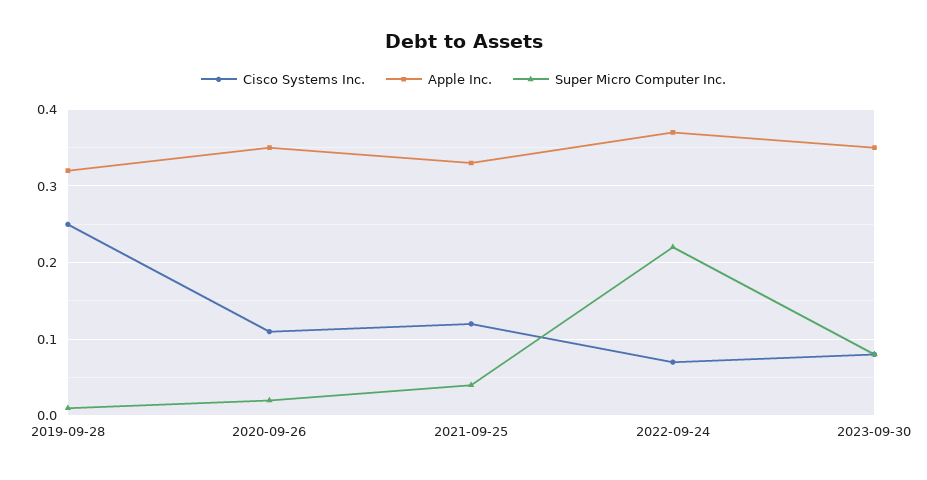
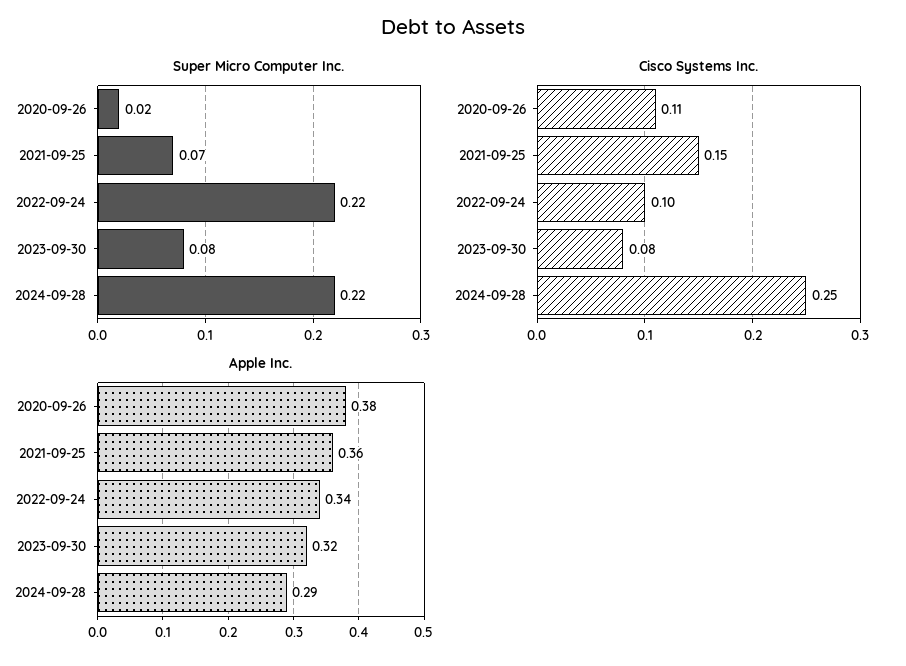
Cisco Systems Inc., 2019-09-28: 0.25 -> none
Apple Inc., 2019-09-28: 0.32 -> none
Super Micro Computer Inc., 2019-09-28: 0.01 -> none
Apple Inc., 2020-09-26: 0.35 -> 0.38
Cisco Systems Inc., 2021-09-25: 0.12 -> 0.15
Apple Inc., 2021-09-25: 0.33 -> 0.36
Super Micro Computer Inc., 2021-09-25: 0.04 -> 0.07
Cisco Systems Inc., 2022-09-24: 0.07 -> 0.1
Apple Inc., 2022-09-24: 0.37 -> 0.34
Apple Inc., 2023-09-30: 0.35 -> 0.32
Super Micro Computer Inc., 2024-09-28: none -> 0.22
Cisco Systems Inc., 2024-09-28: none -> 0.25
Apple Inc., 2024-09-28: none -> 0.29

